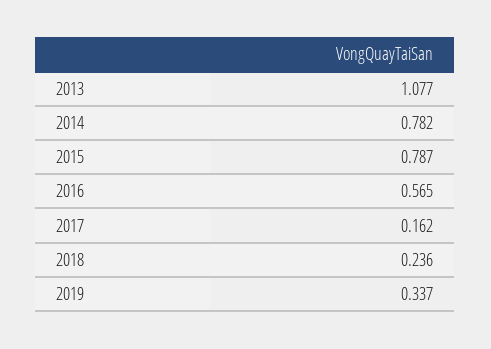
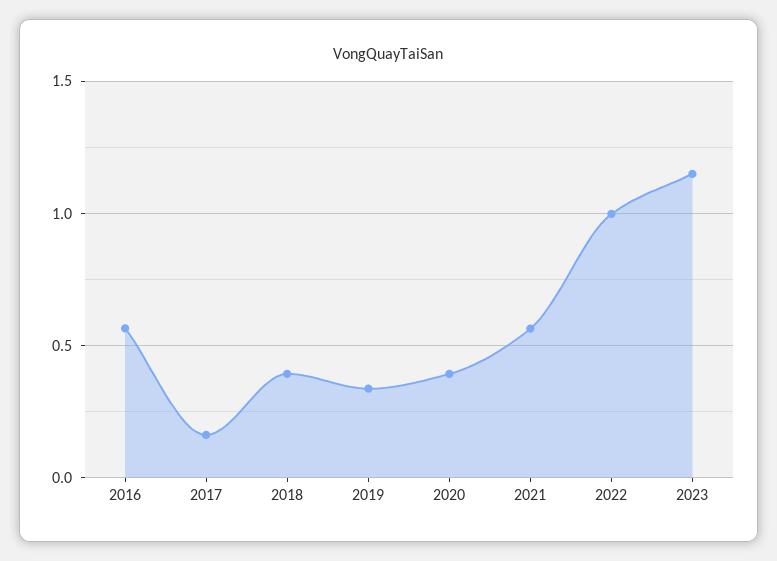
2013: 1.077 -> none
2014: 0.782 -> none
2015: 0.787 -> none
2018: 0.236 -> 0.4
2020: none -> 0.4
2021: none -> 0.55
2022: none -> 1
2023: none -> 1.15

